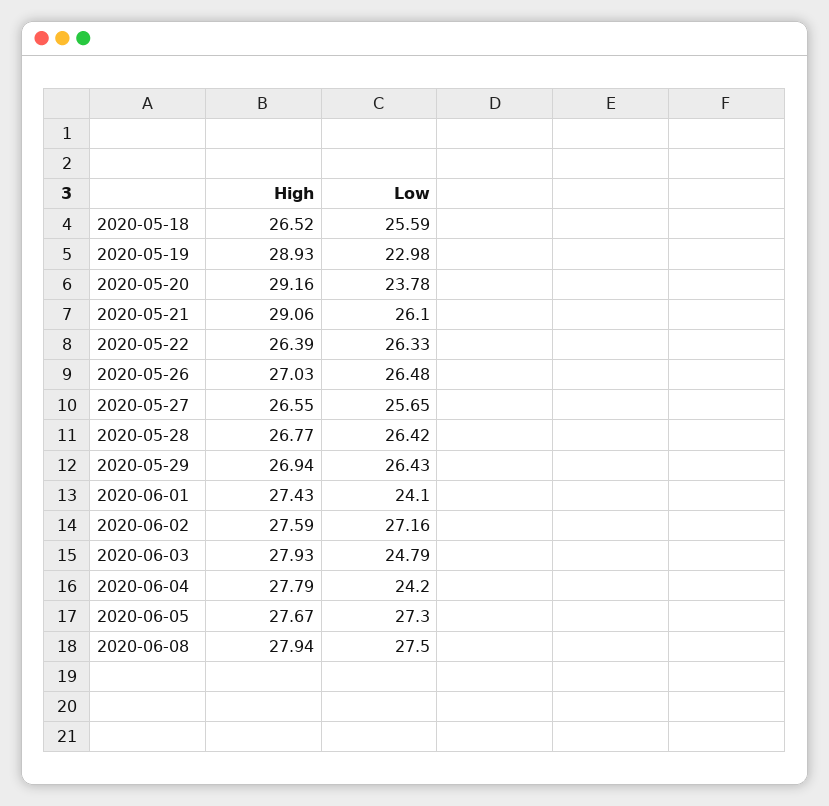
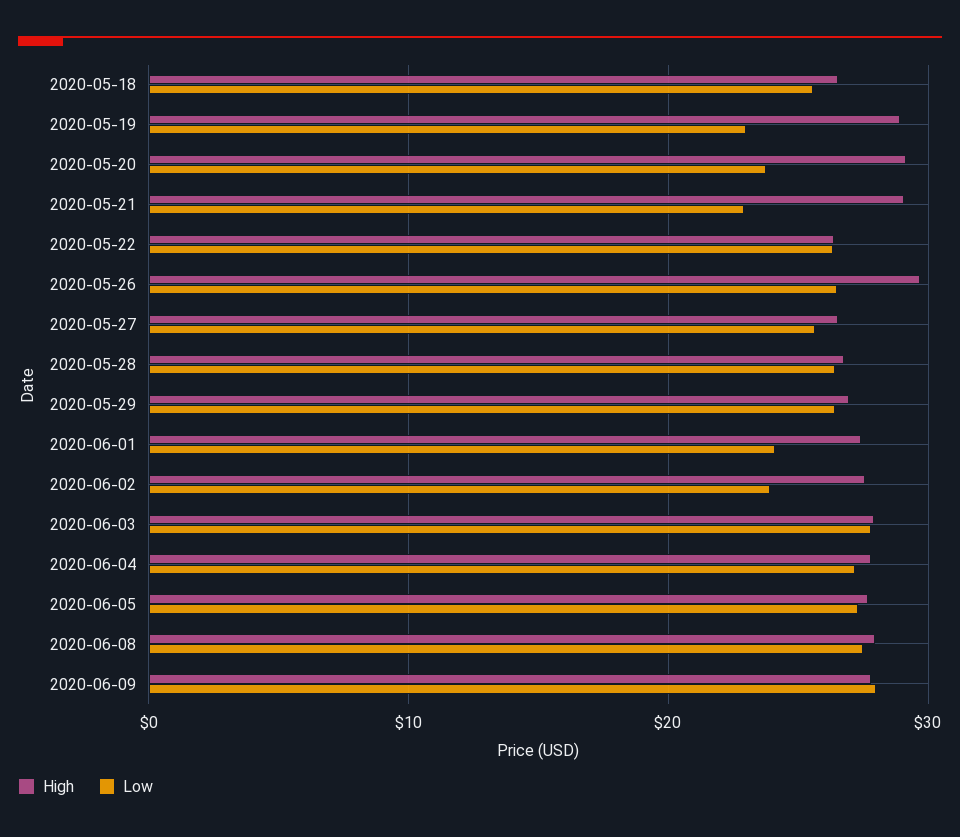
Low, 2020-05-21: 26.1 -> 23
High, 2020-05-26: 27.03 -> 30
Low, 2020-06-02: 27.16 -> 24
Low, 2020-06-03: 24.79 -> 28
Low, 2020-06-04: 24.2 -> 27
High, 2020-06-09: none -> 28
Low, 2020-06-09: none -> 28

